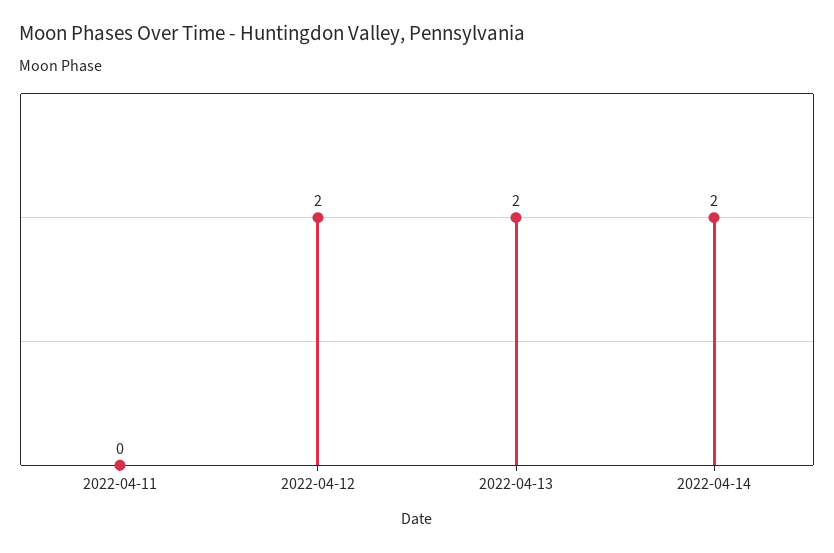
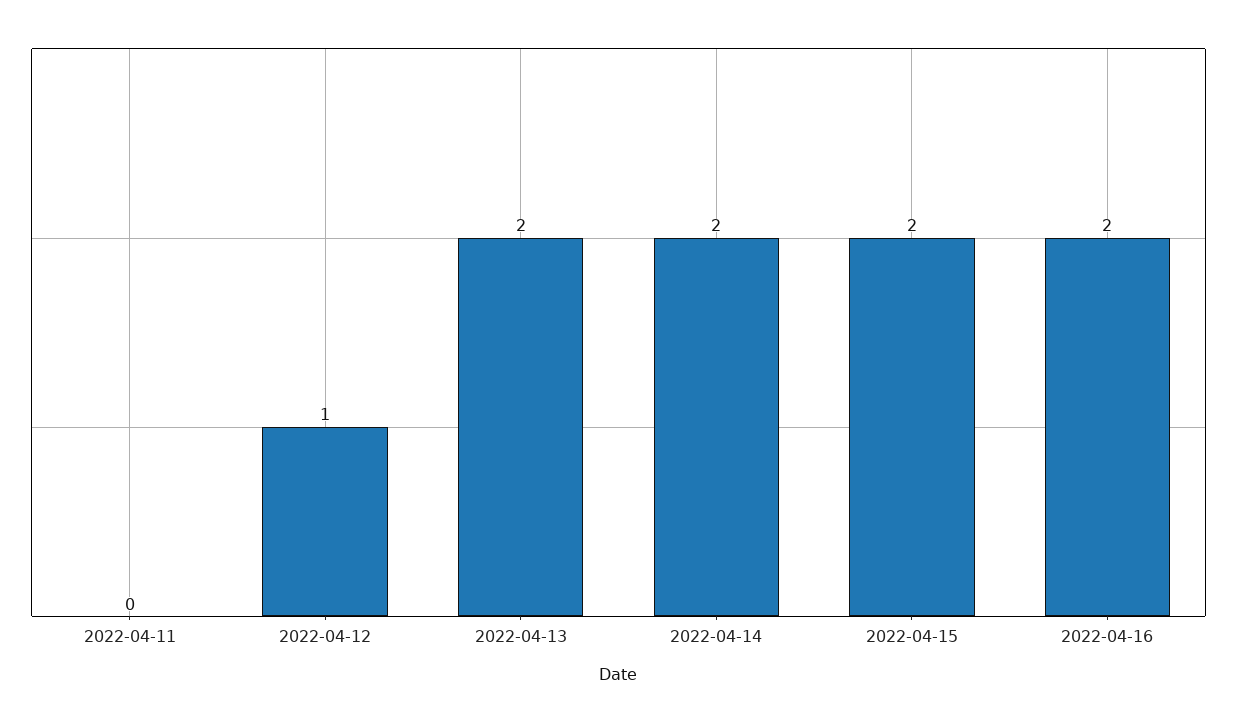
2022-04-12: 2 -> 1
2022-04-15: none -> 2
2022-04-16: none -> 2

